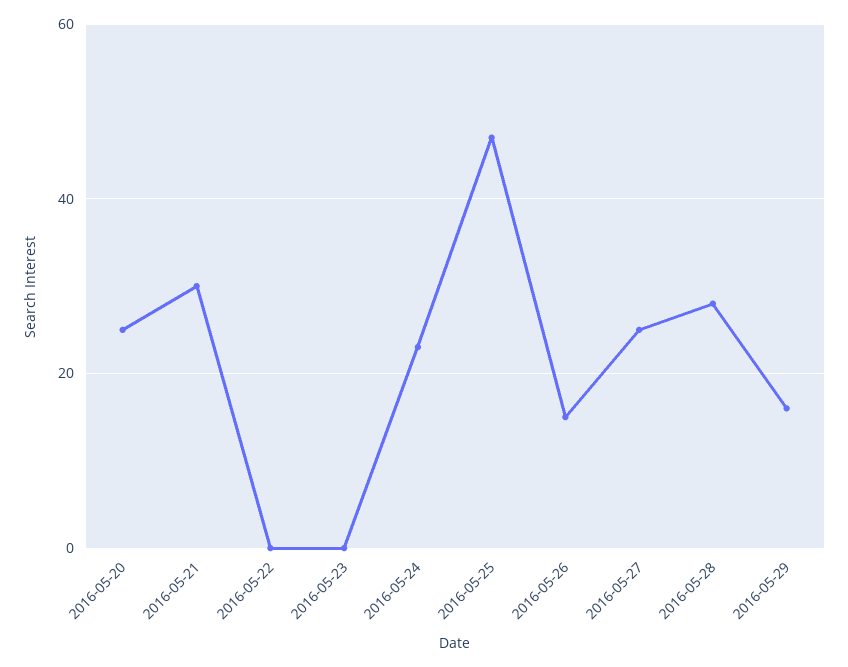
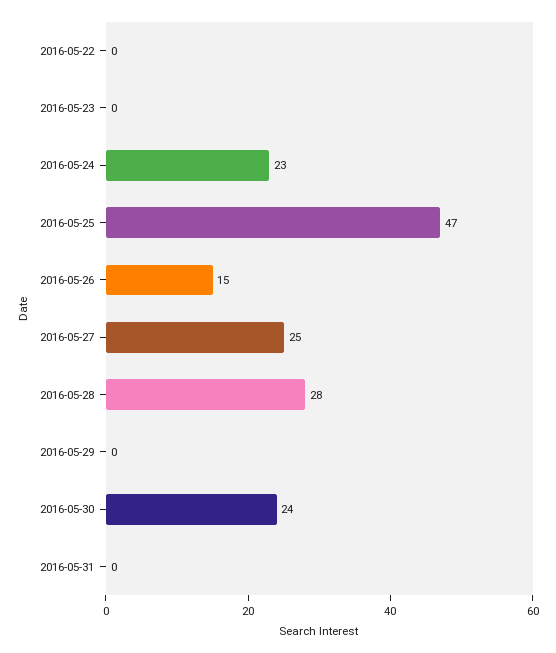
2016-05-20: 25 -> none
2016-05-21: 30 -> none
2016-05-29: 15 -> 0
2016-05-30: none -> 24
2016-05-31: none -> 0

